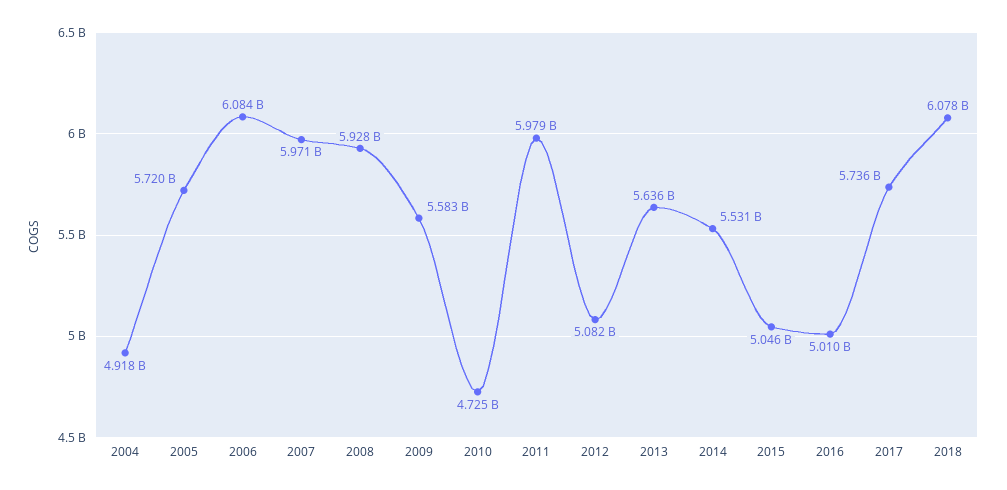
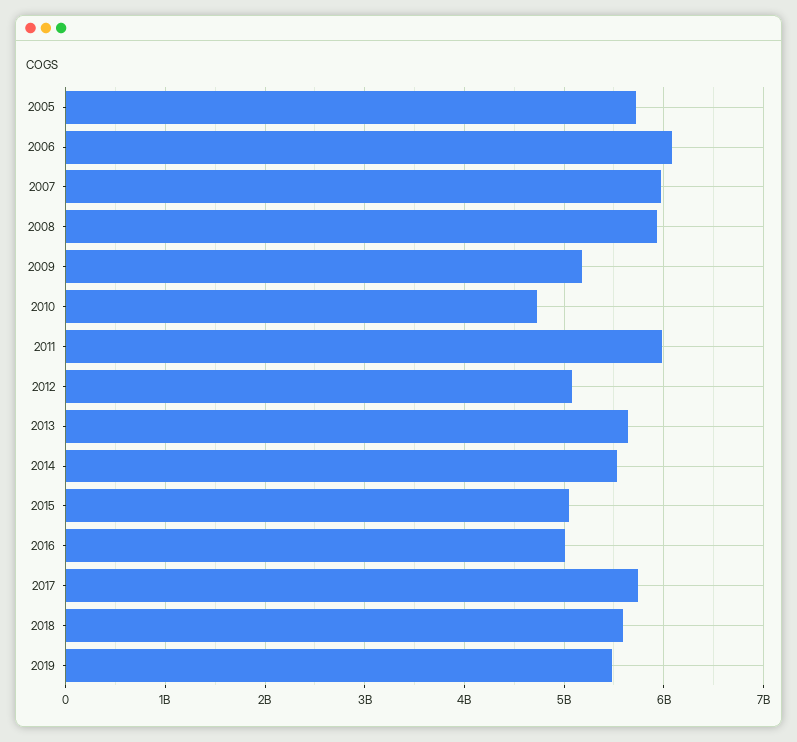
2004: 4918000000 -> none
2009: 5583000000 -> 5200000000
2018: 6078000000 -> 5600000000
2019: none -> 5500000000

